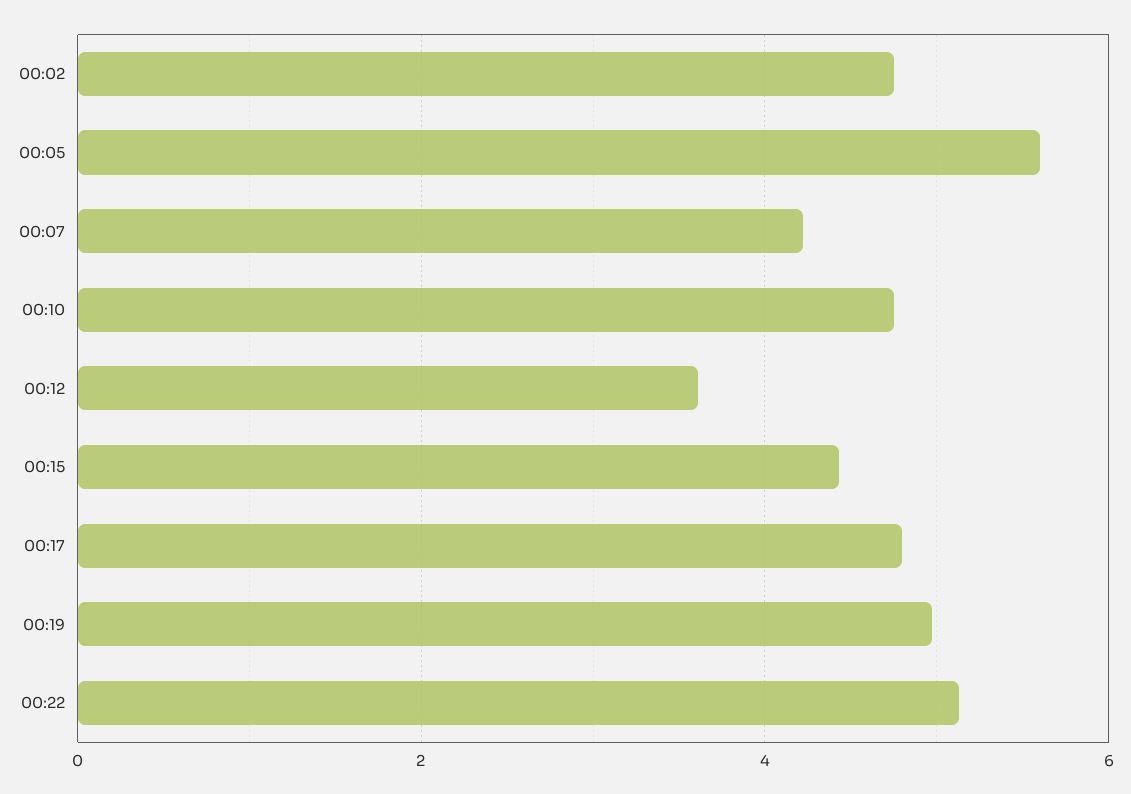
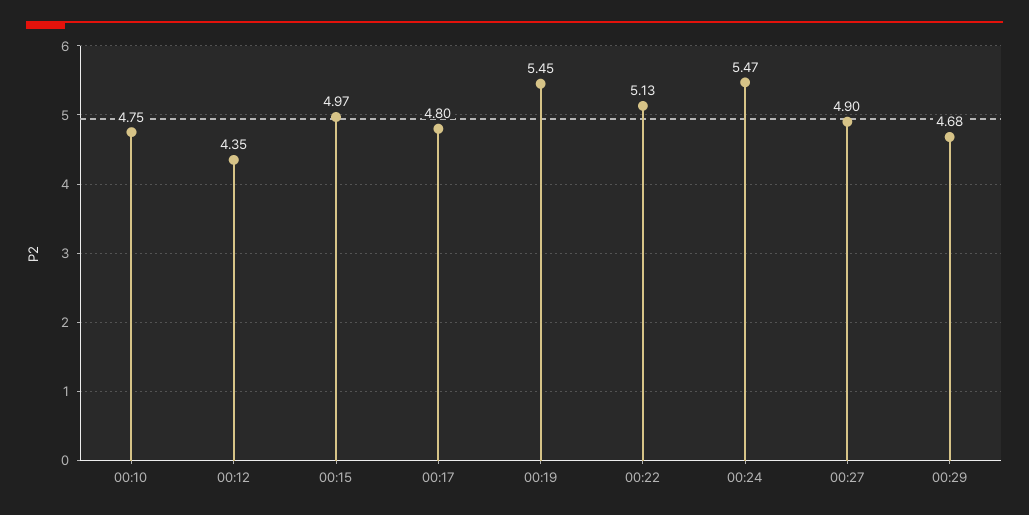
00:02: 4.8 -> none
00:05: 5.6 -> none
00:07: 4.2 -> none
00:12: 3.6 -> 4.35
00:15: 4.4 -> 4.97
00:19: 5 -> 5.45
00:24: none -> 5.47
00:27: none -> 4.9
00:29: none -> 4.68

